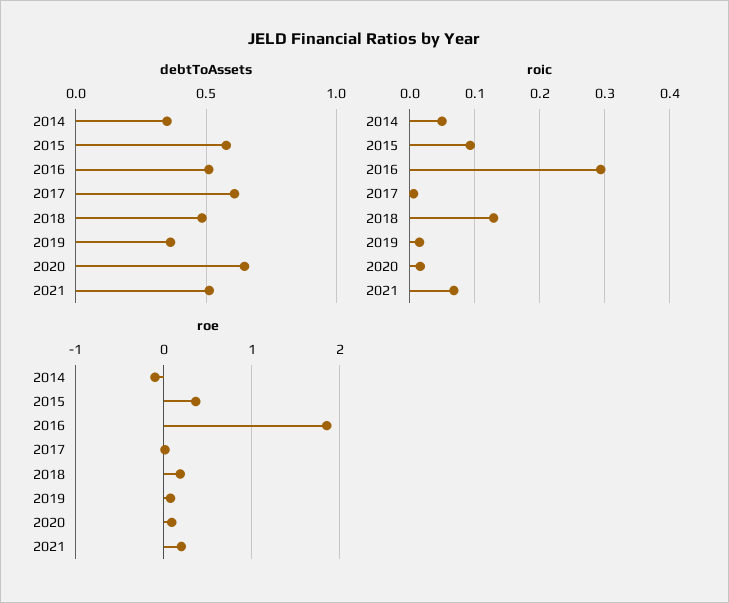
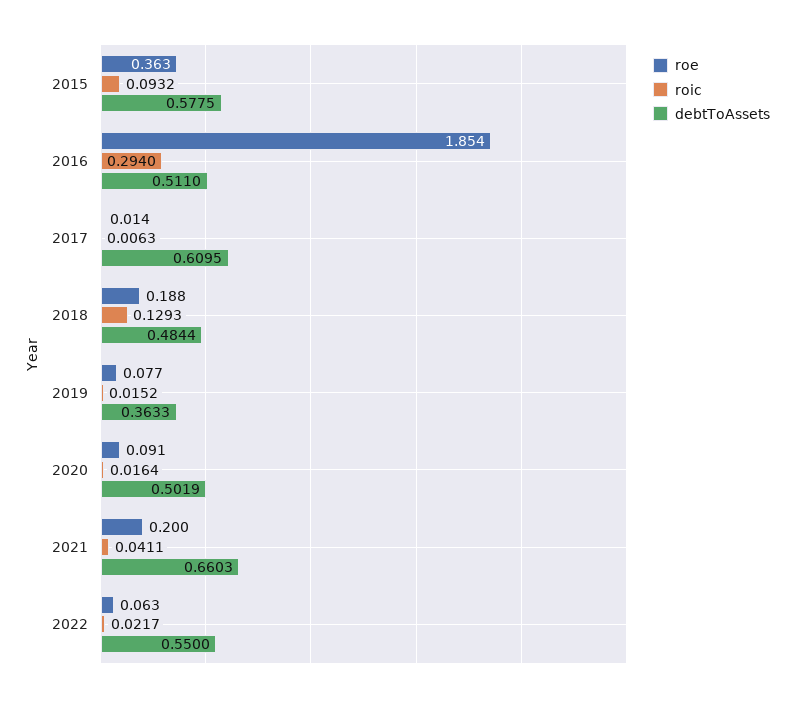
debtToAssets, 2014: 0.35 -> none
debtToAssets, 2020: 0.65 -> 0.5019
debtToAssets, 2021: 0.5 -> 0.6603
roic, 2014: 0.05 -> none
roic, 2021: 0.07 -> 0.0411
roe, 2014: -0.1 -> none
roe, 2022: none -> 0.063
roic, 2022: none -> 0.0217
debtToAssets, 2022: none -> 0.55

